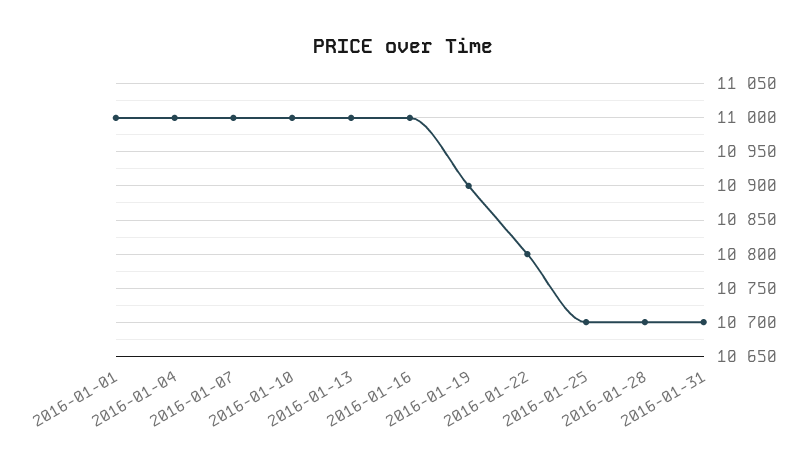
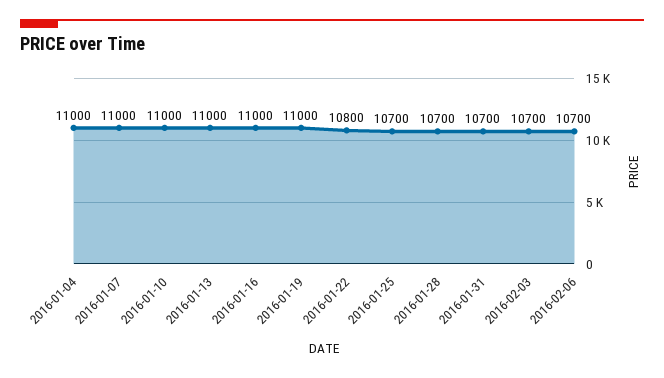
2016-01-01: 11000 -> none
2016-01-19: 10900 -> 11000
2016-02-03: none -> 10700
2016-02-06: none -> 10700

